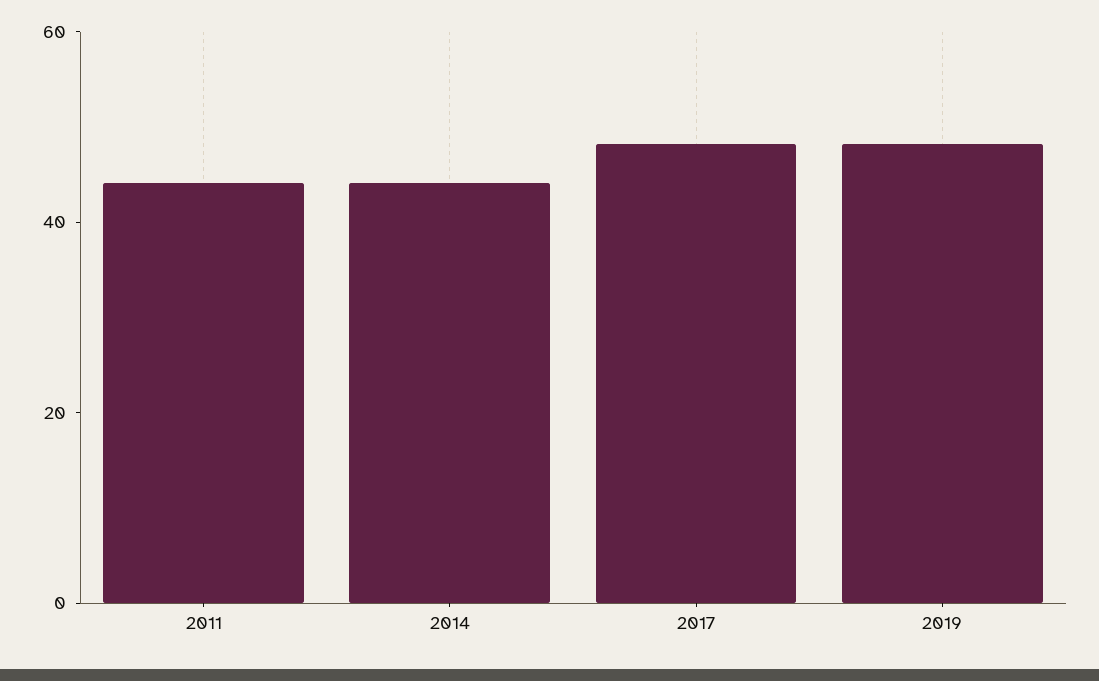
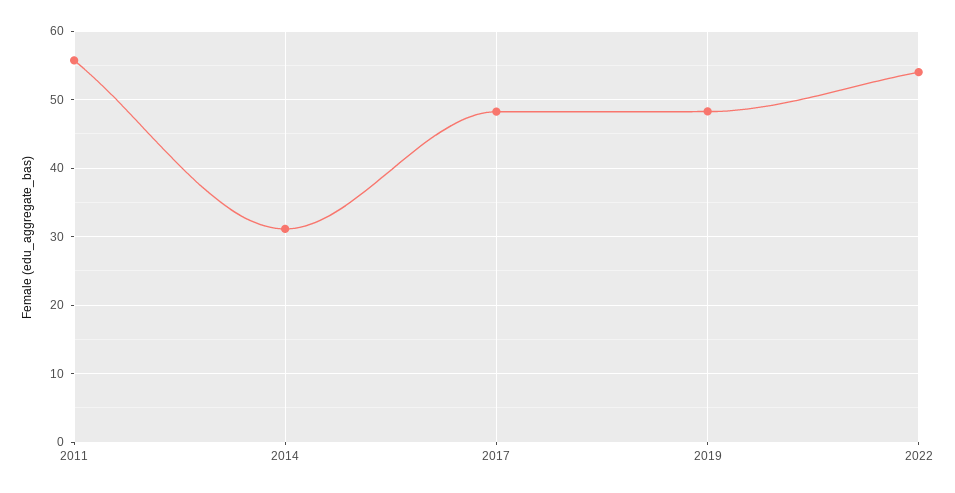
2011: 45 -> 56
2014: 45 -> 31
2022: none -> 54

